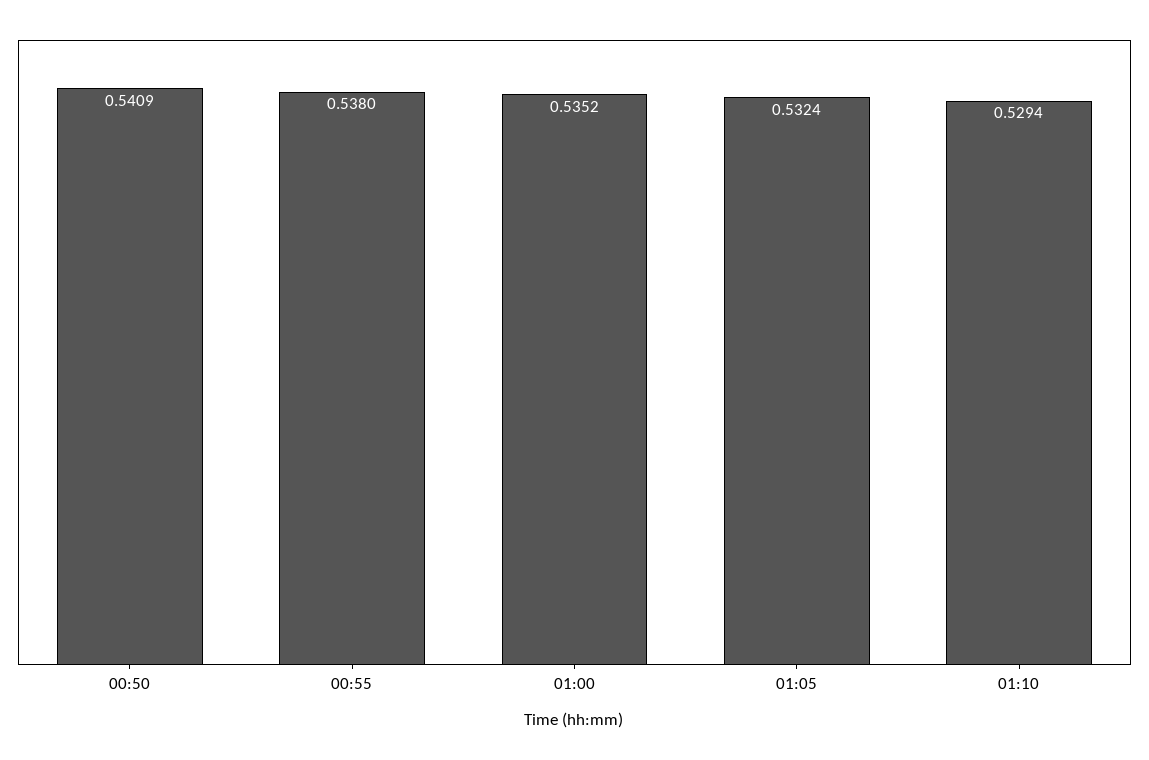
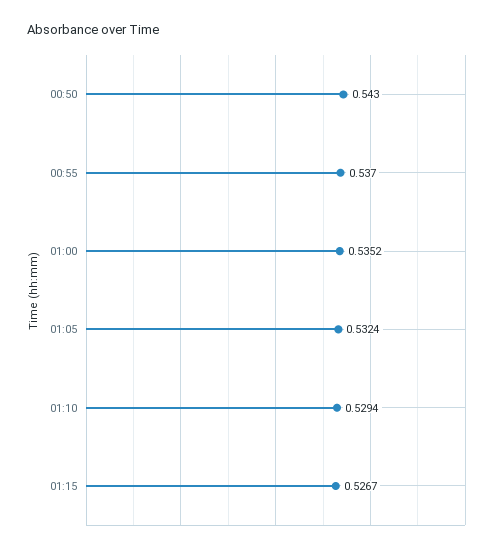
00:50: 0.5409 -> 0.543
00:55: 0.538 -> 0.537
01:15: none -> 0.5267

